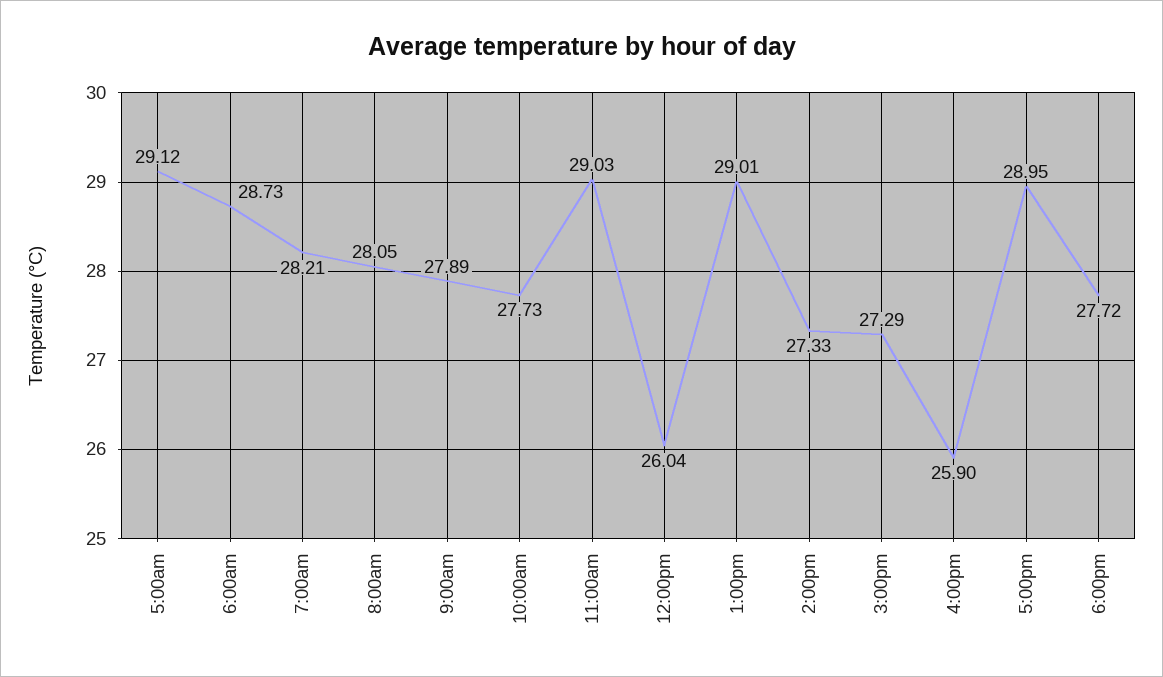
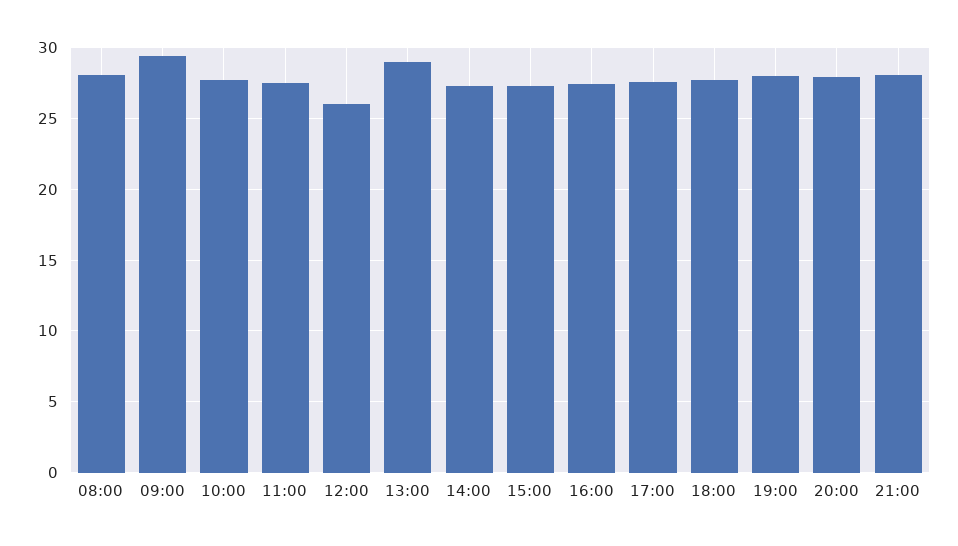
5:00am: 29.12 -> none
6:00am: 28.73 -> none
7:00am: 28.21 -> none
9:00am: 27.89 -> 29.5
11:00am: 29.03 -> 27.5
4:00pm: 25.9 -> 27.5
5:00pm: 28.95 -> 27.5
19:00: none -> 28
20:00: none -> 28
21:00: none -> 28

